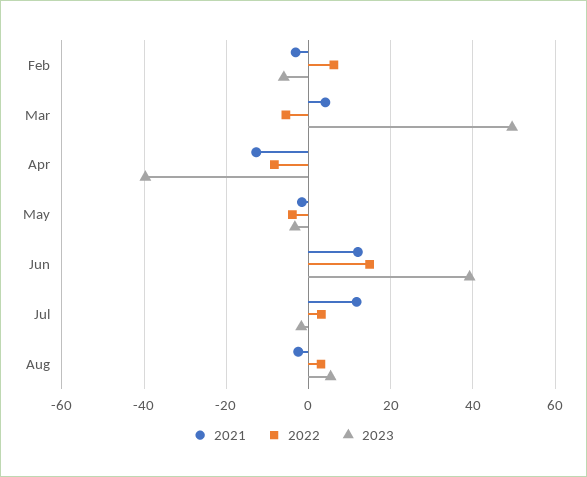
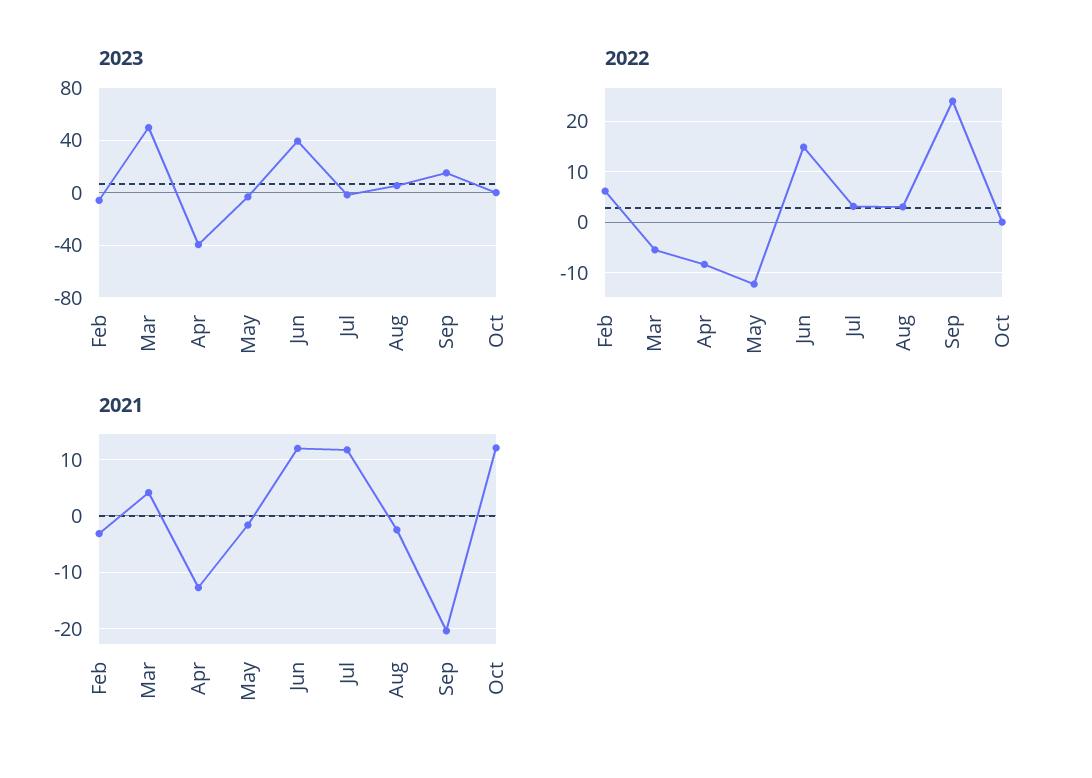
2022, May: -4 -> -12
2023, Sep: none -> 15
2023, Oct: none -> 0
2022, Sep: none -> 24
2022, Oct: none -> 0
2021, Sep: none -> -20
2021, Oct: none -> 12

